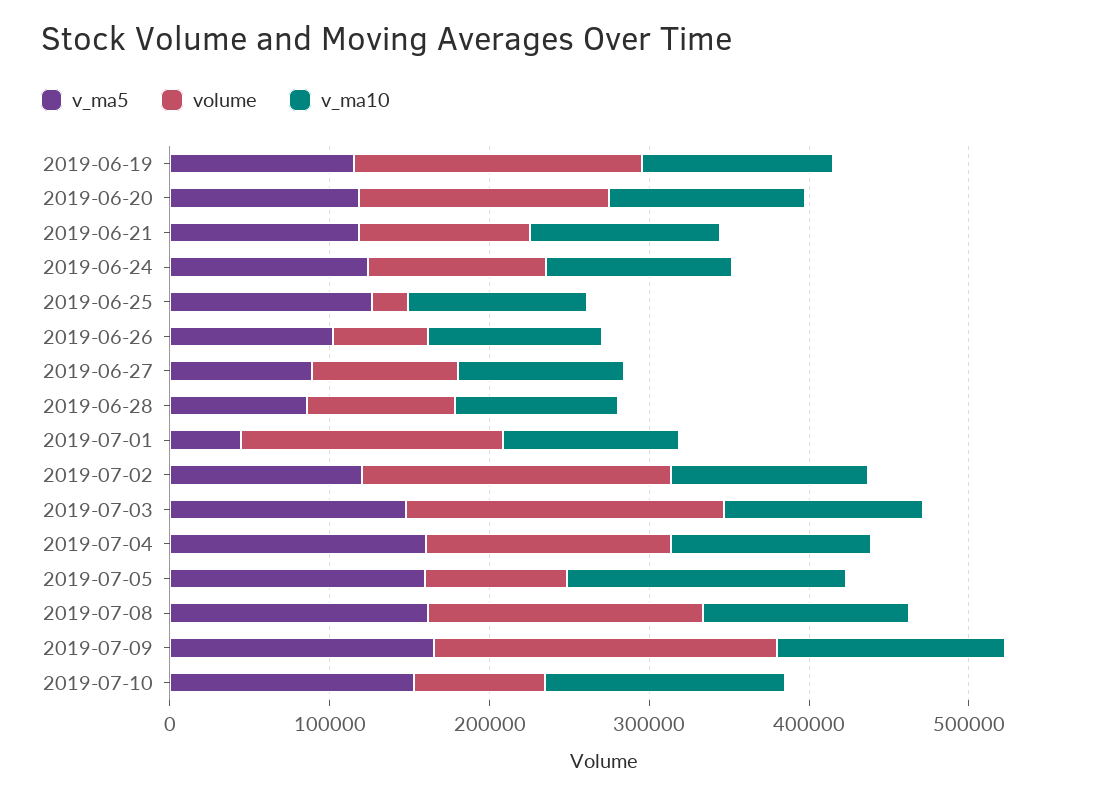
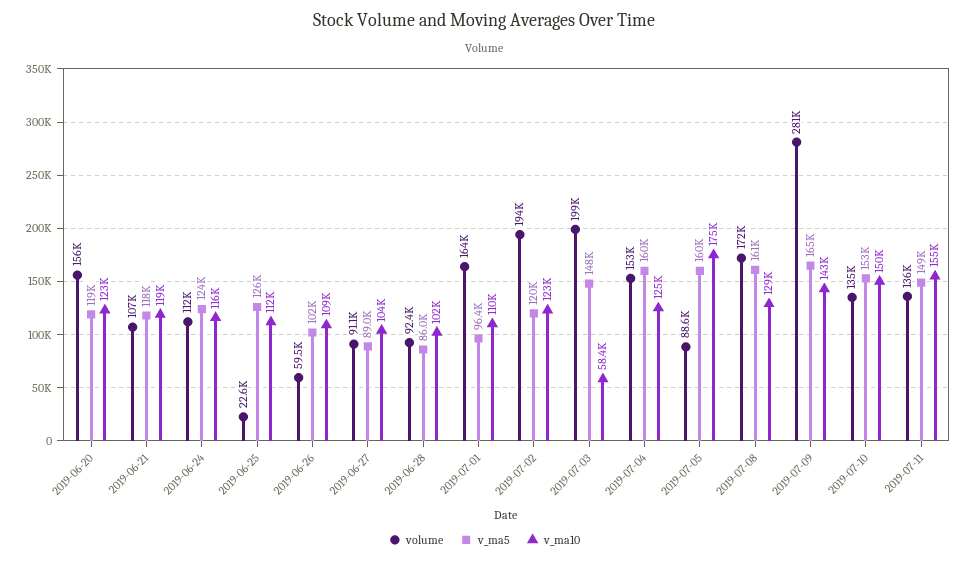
v_ma5, 2019-06-19: 120000 -> none
volume, 2019-06-19: 180000 -> none
v_ma10, 2019-06-19: 120000 -> none
v_ma5, 2019-07-01: 40000 -> 96400
v_ma10, 2019-07-03: 120000 -> 58400
volume, 2019-07-09: 220000 -> 281000
volume, 2019-07-10: 80000 -> 135000
volume, 2019-07-11: none -> 136000
v_ma5, 2019-07-11: none -> 149000
v_ma10, 2019-07-11: none -> 155000

